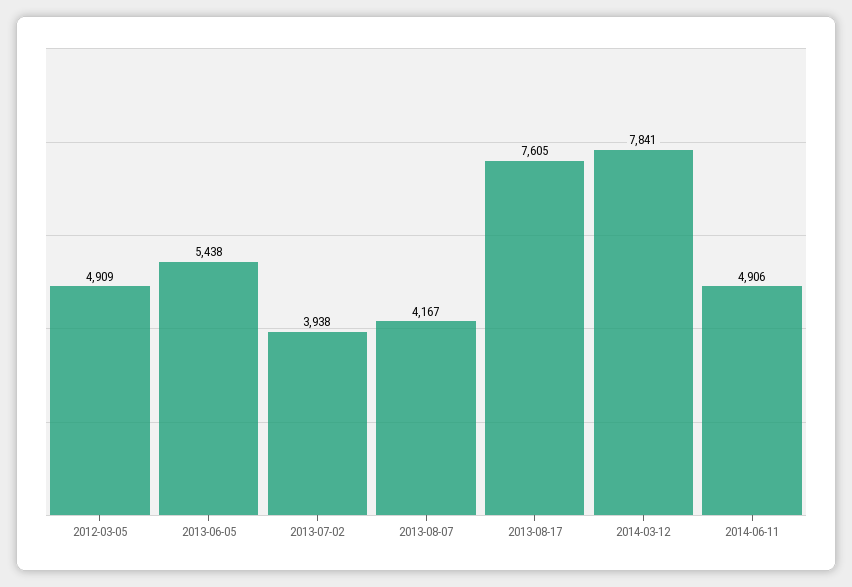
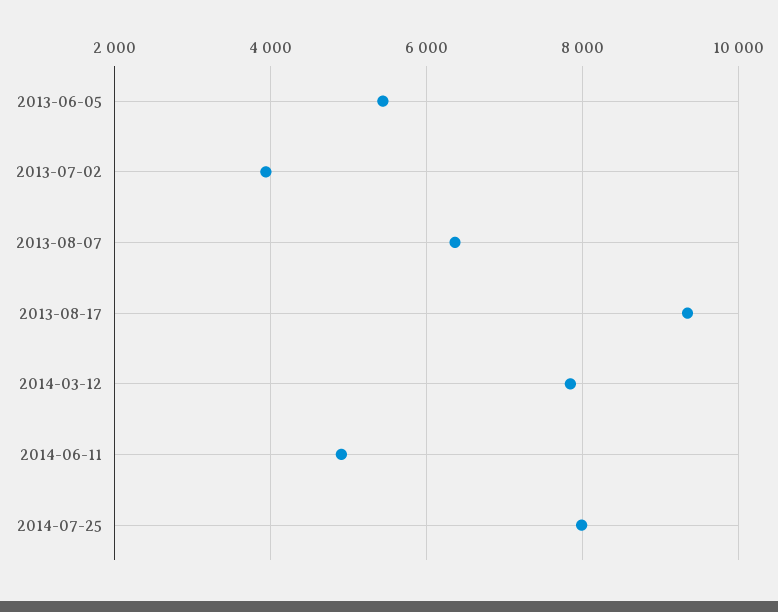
2012-03-05: 4909 -> none
2013-08-07: 4167 -> 6400
2013-08-17: 7605 -> 9400
2014-07-25: none -> 8000

